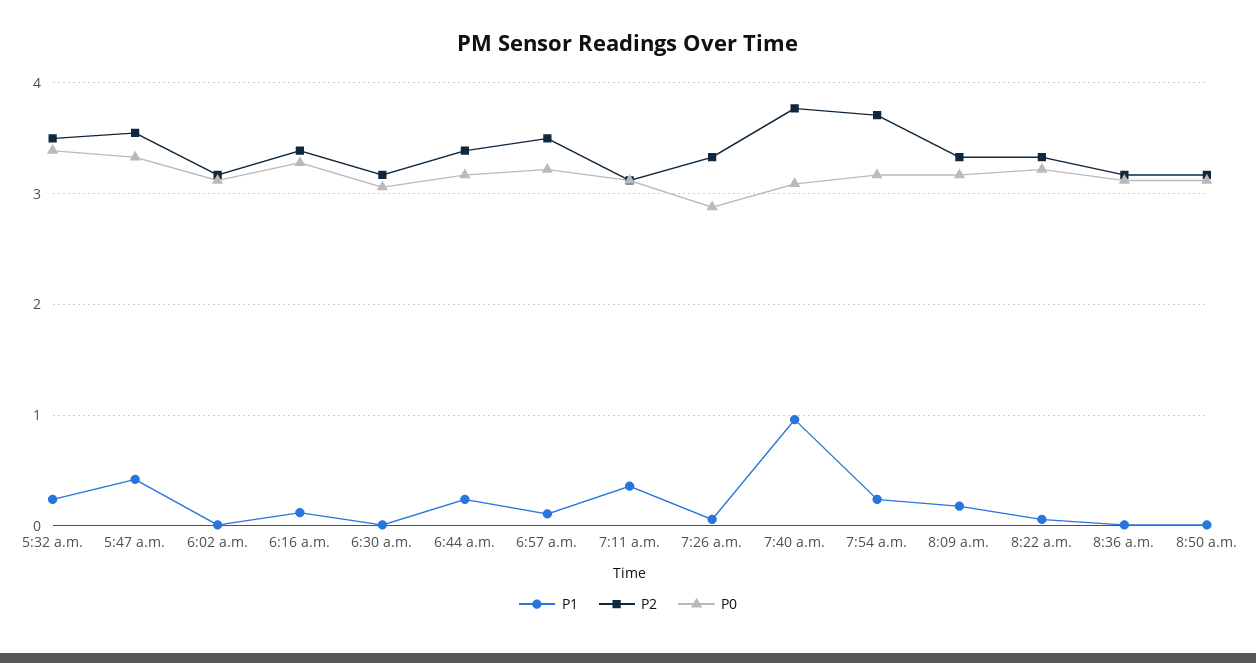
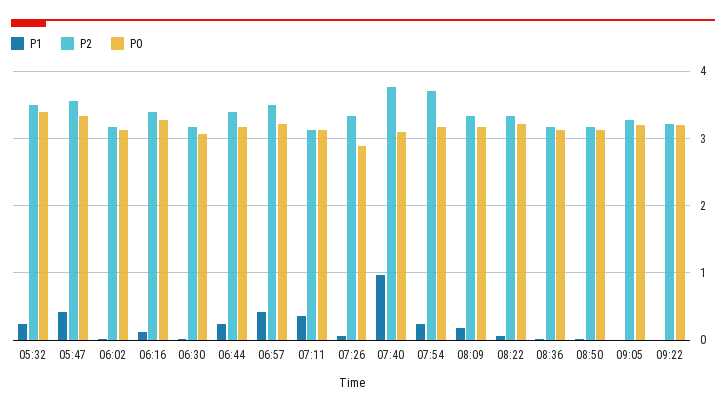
P1, 6:57 a.m.: 0.1 -> 0.4
P1, 09:05: none -> 0
P2, 09:05: none -> 3.3
P0, 09:05: none -> 3.2
P1, 09:22: none -> 0
P2, 09:22: none -> 3.2
P0, 09:22: none -> 3.2

